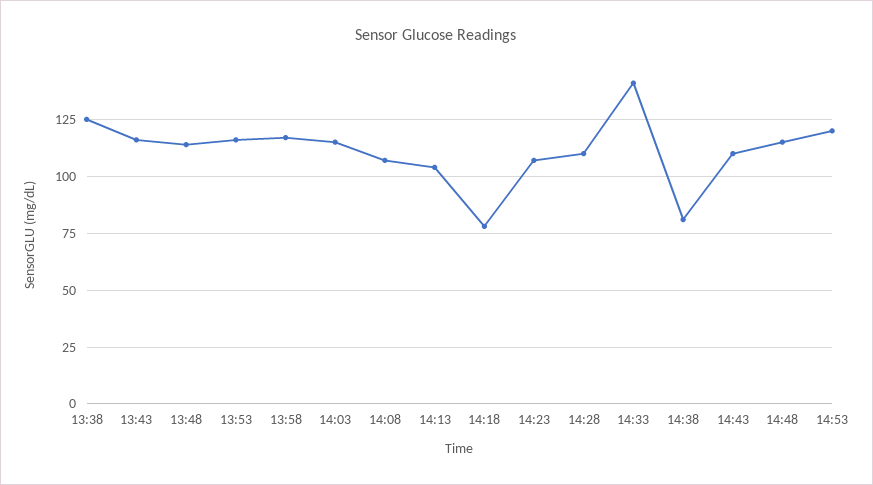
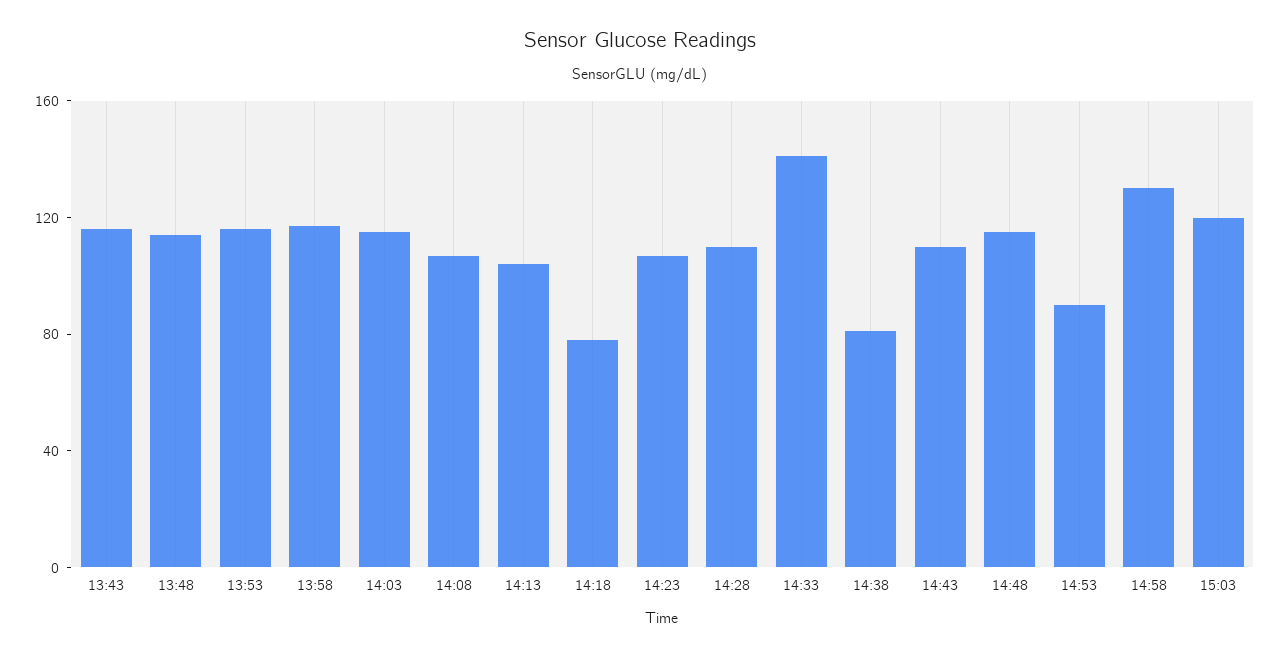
13:38: 125 -> none
14:53: 120 -> 90
14:58: none -> 130
15:03: none -> 120

